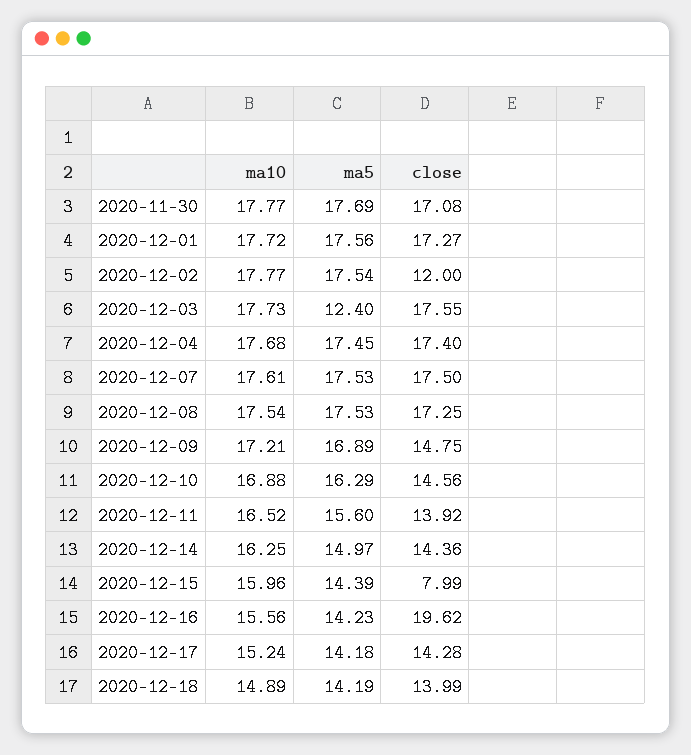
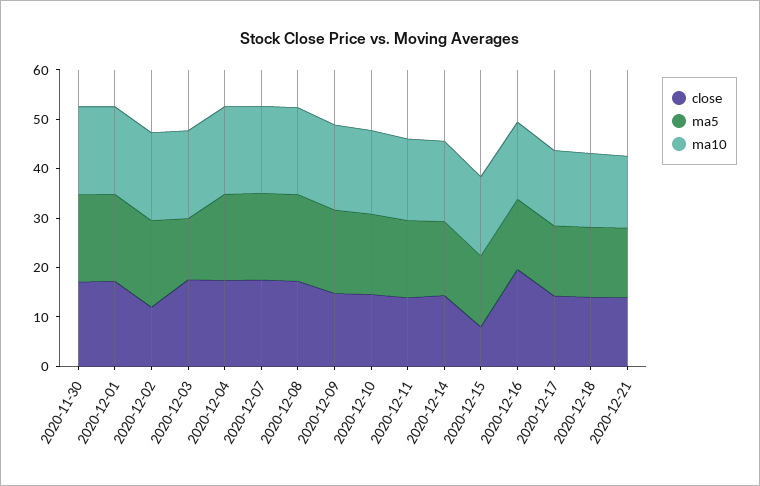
close, 2020-12-21: none -> 14
ma5, 2020-12-21: none -> 14
ma10, 2020-12-21: none -> 14

